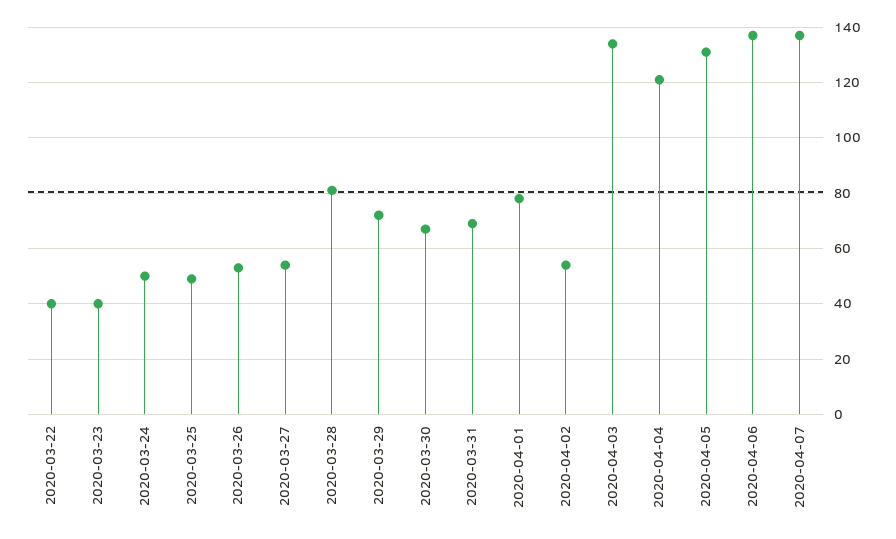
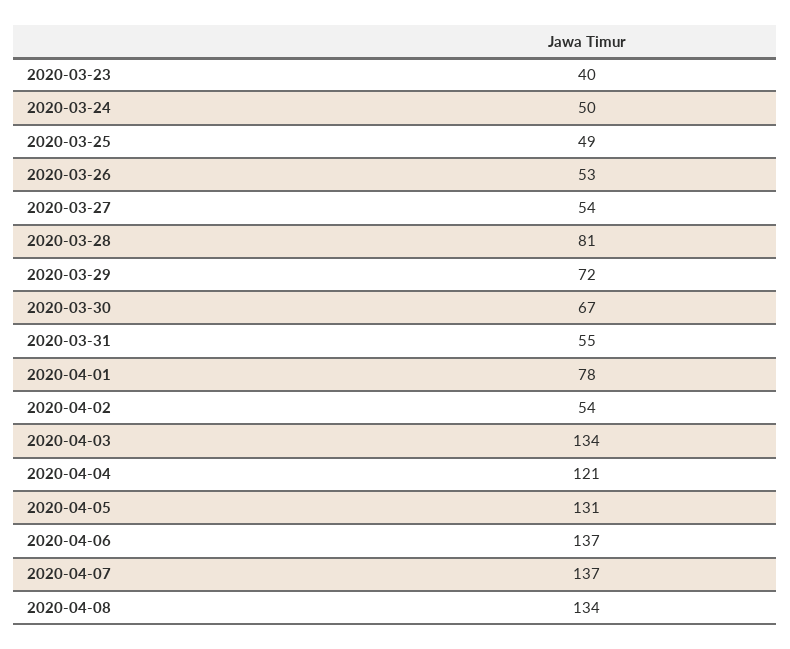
2020-03-22: 40 -> none
2020-03-31: 70 -> 55
2020-04-08: none -> 134

